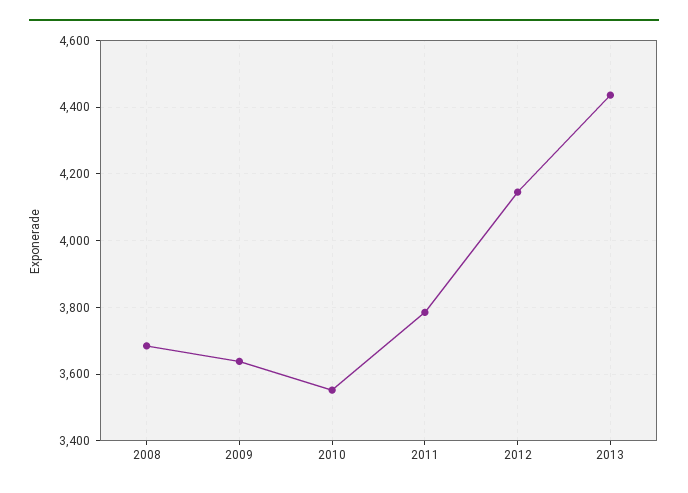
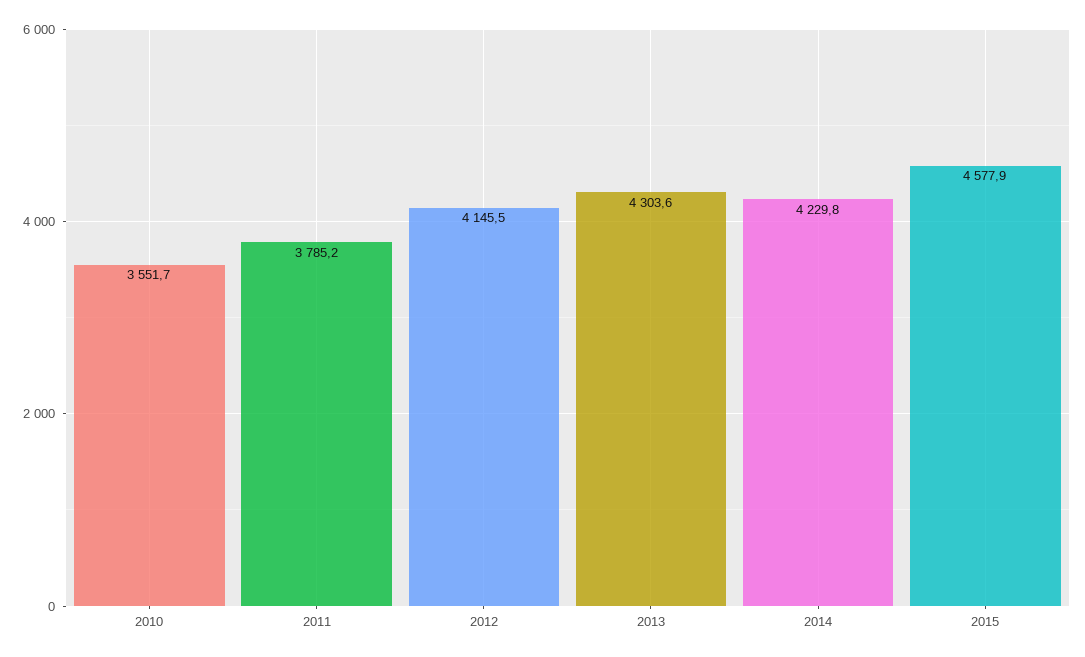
2008: 3680 -> none
2009: 3640 -> none
2013: 4440 -> 4303.6
2014: none -> 4229.8
2015: none -> 4577.9

